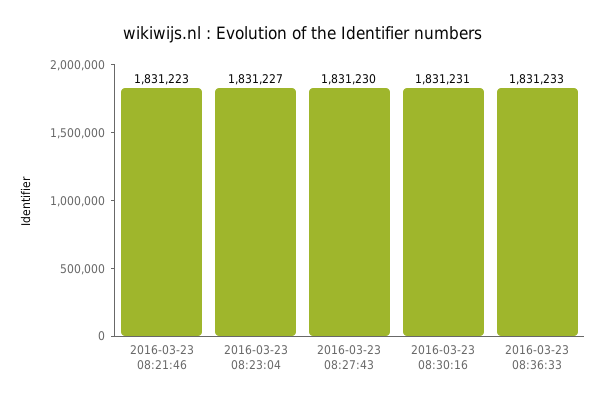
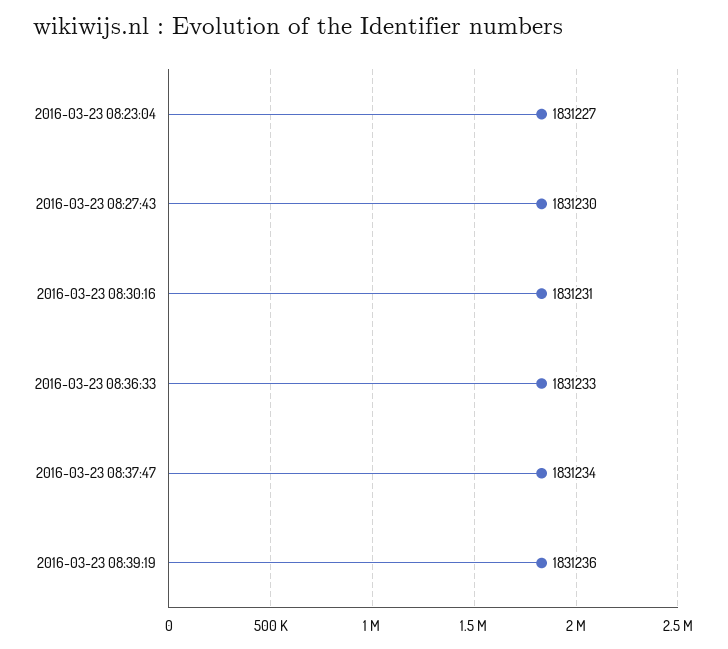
2016-03-23 08:21:46: 1831223 -> none
2016-03-23 08:37:47: none -> 1831234
2016-03-23 08:39:19: none -> 1831236

